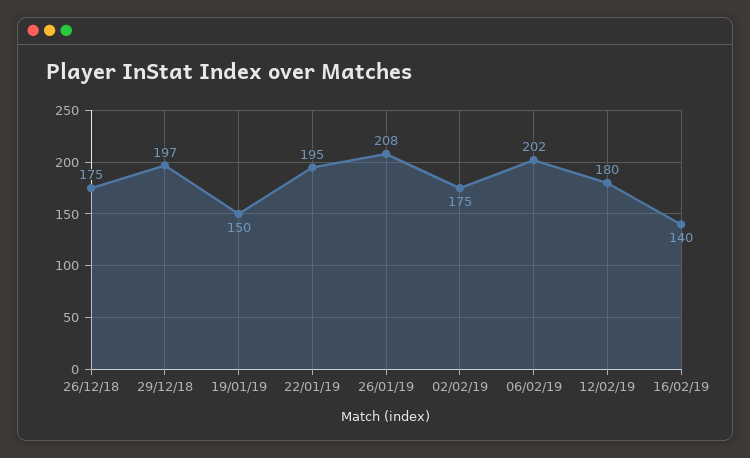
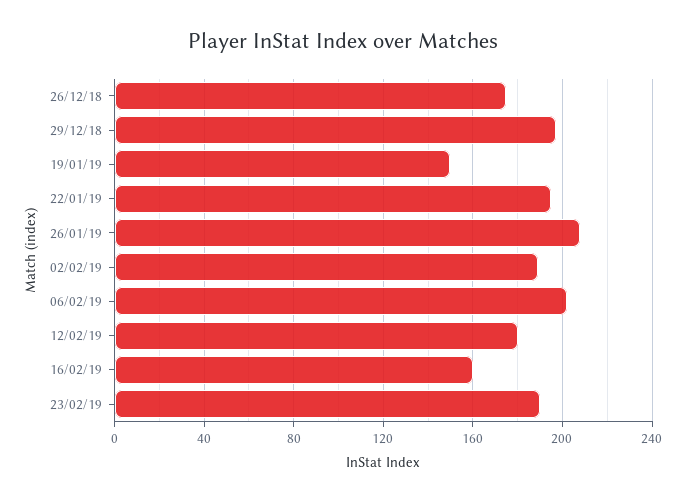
02/02/19: 175 -> 190
16/02/19: 140 -> 160
23/02/19: none -> 190

